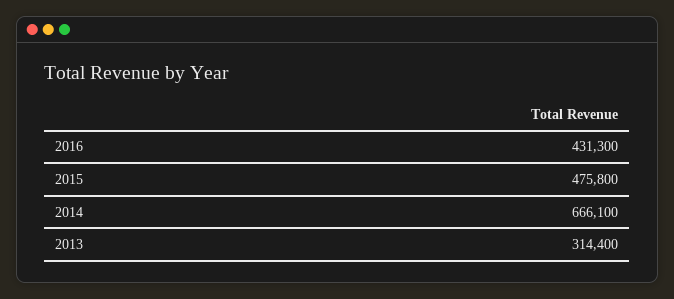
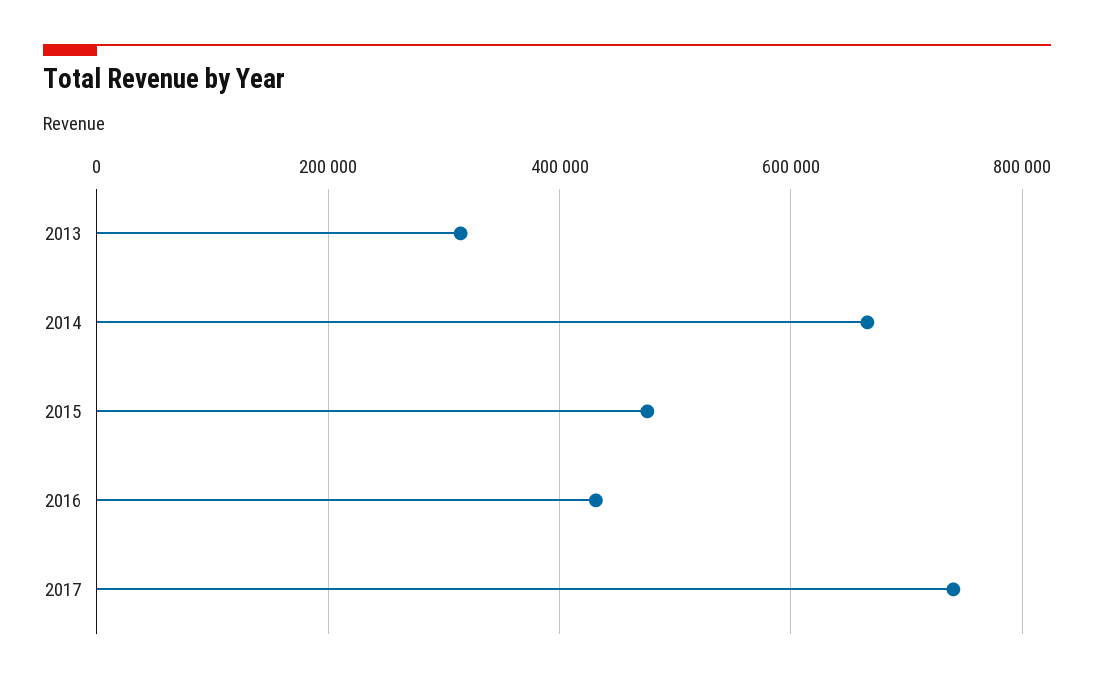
2017: none -> 740000

